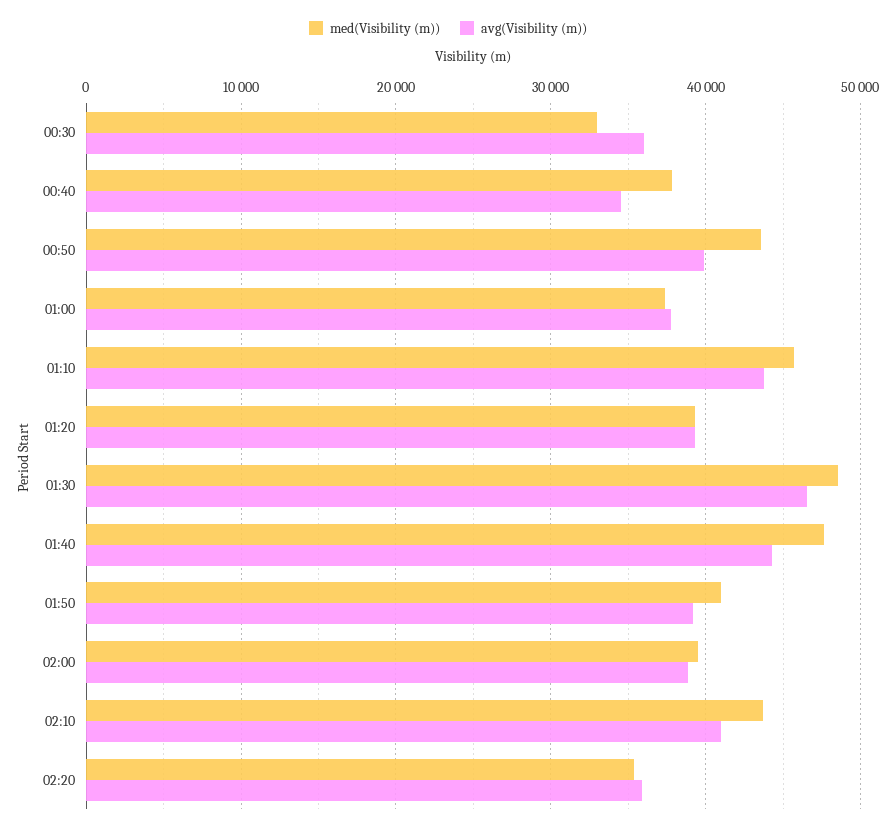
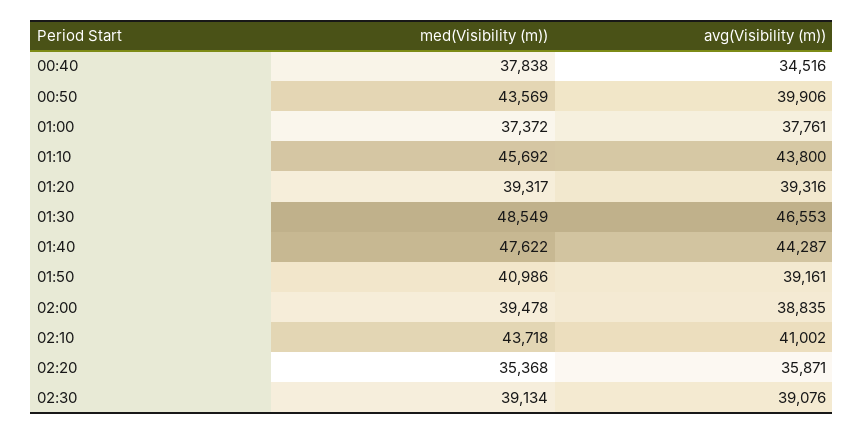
med(Visibility (m)), 00:30: 33000 -> none
avg(Visibility (m)), 00:30: 36000 -> none
med(Visibility (m)), 02:30: none -> 39134
avg(Visibility (m)), 02:30: none -> 39076

